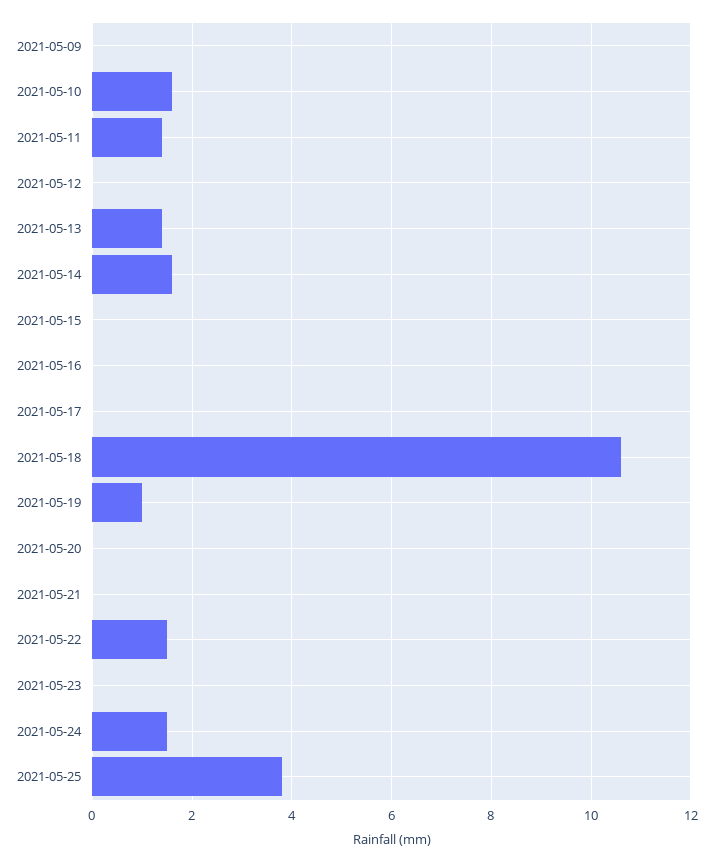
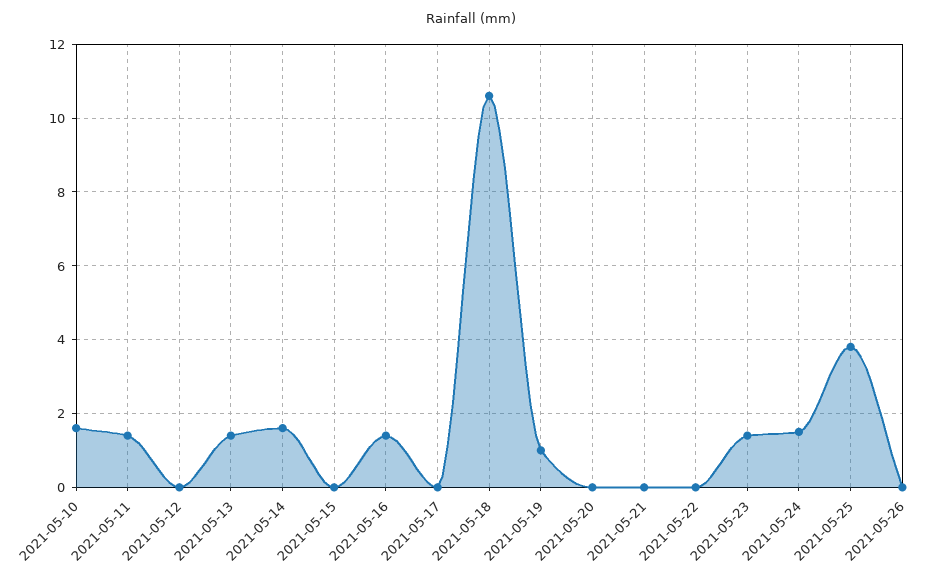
2021-05-09: 0 -> none
2021-05-16: 0 -> 1.5
2021-05-22: 1.5 -> 0
2021-05-23: 0 -> 1.5
2021-05-26: none -> 0

